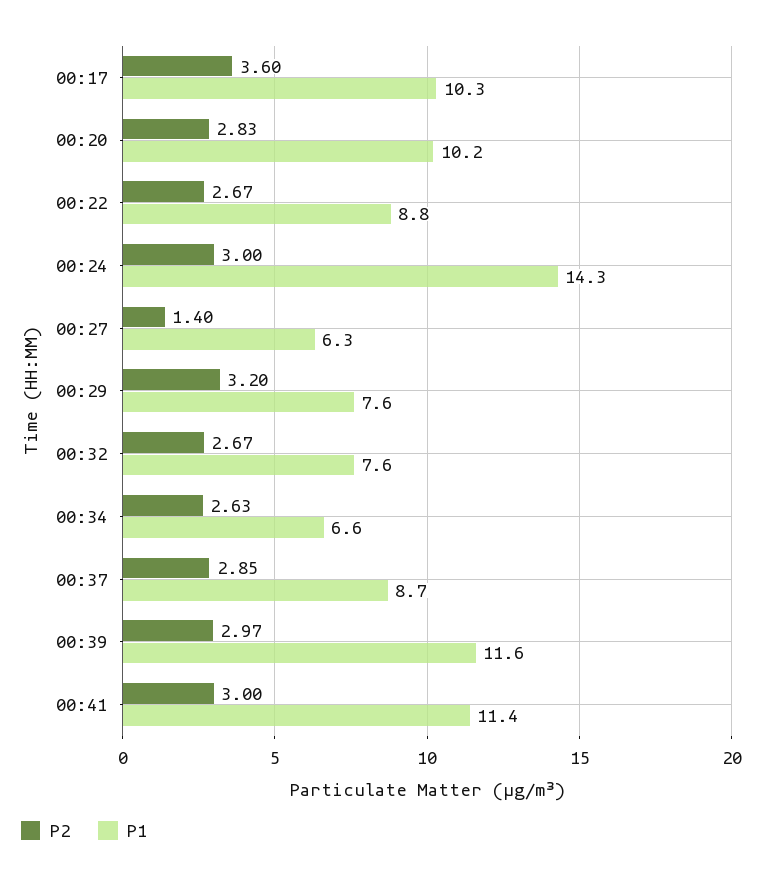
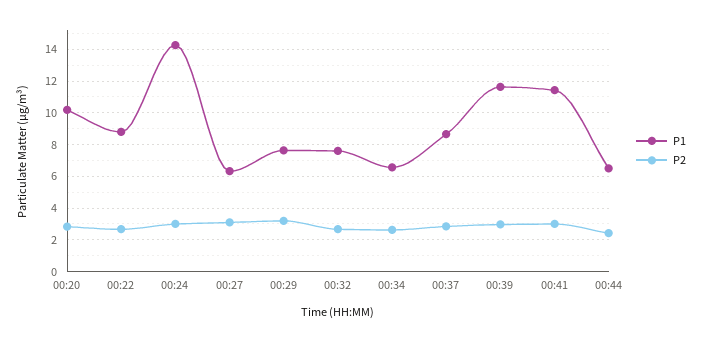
P2, 00:17: 3.6 -> none
P1, 00:17: 10.3 -> none
P2, 00:27: 1.4 -> 3
P1, 00:44: none -> 6.5
P2, 00:44: none -> 2.5

